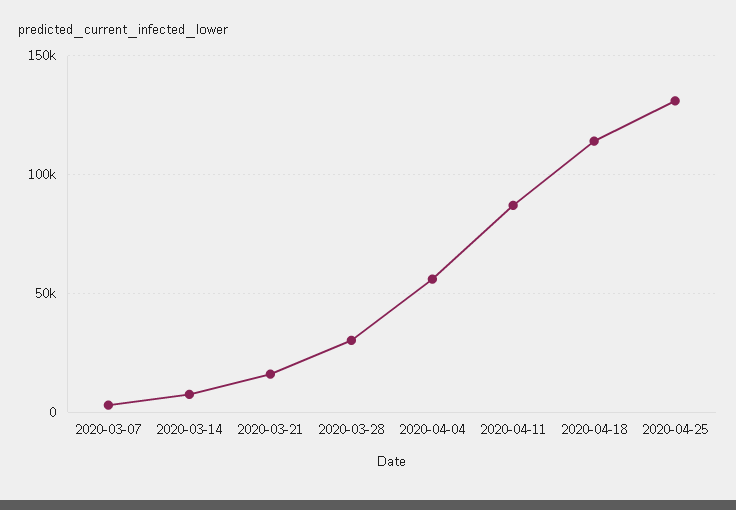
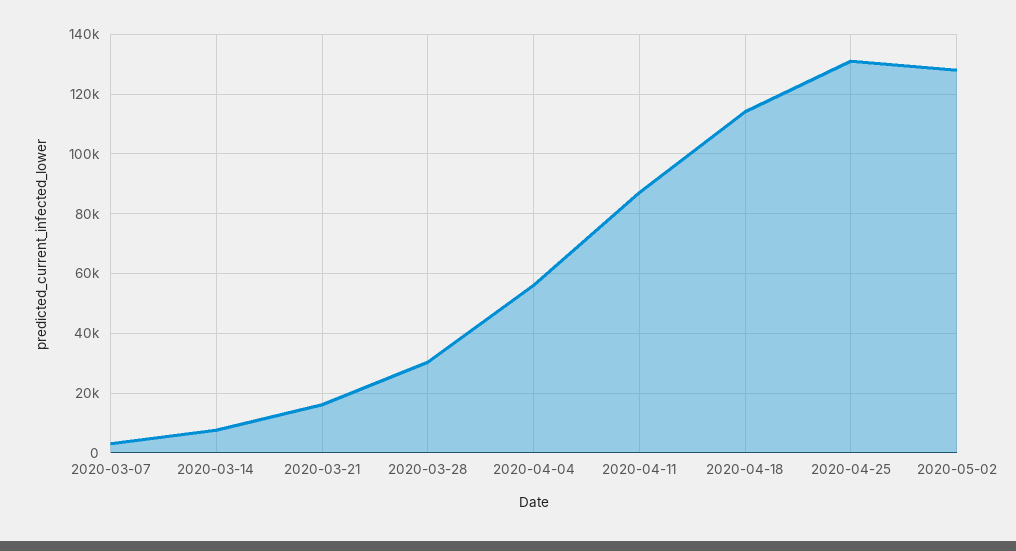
2020-05-02: none -> 127500

